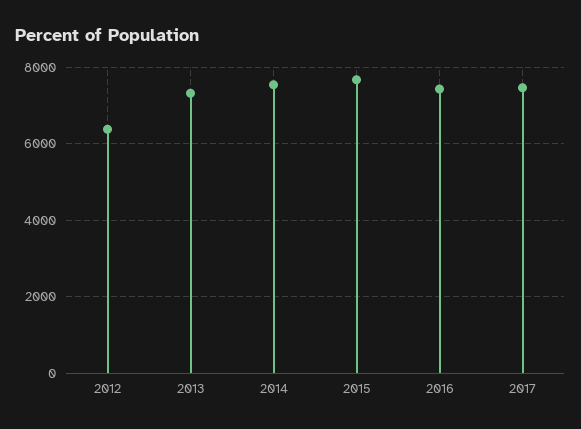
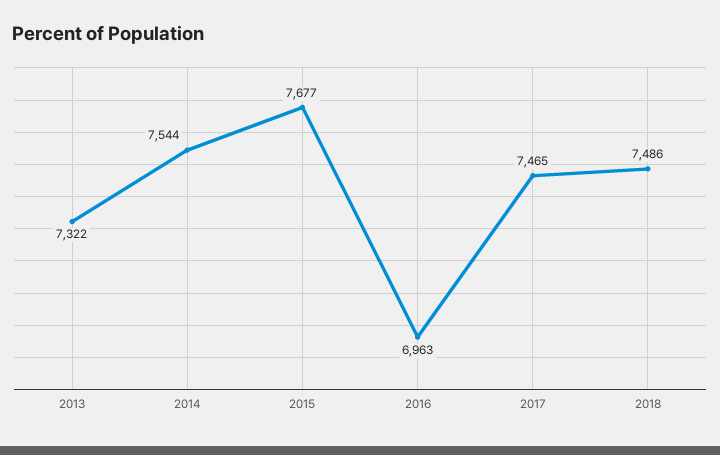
2012: 6400 -> none
2016: 7400 -> 6963
2018: none -> 7486

